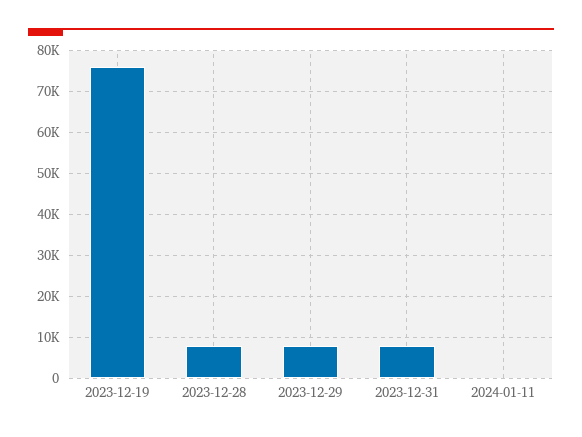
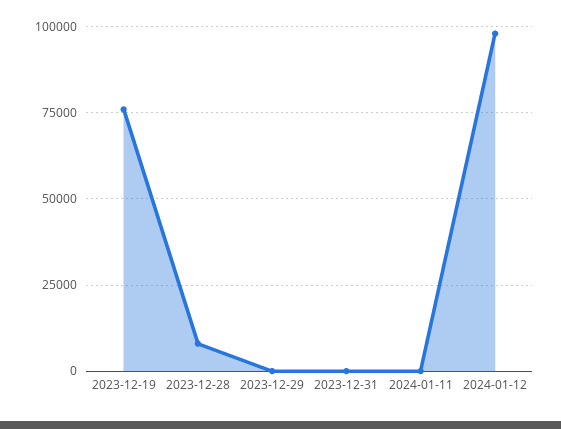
2023-12-29: 8000 -> 0
2023-12-31: 8000 -> 0
2024-01-12: none -> 97500

